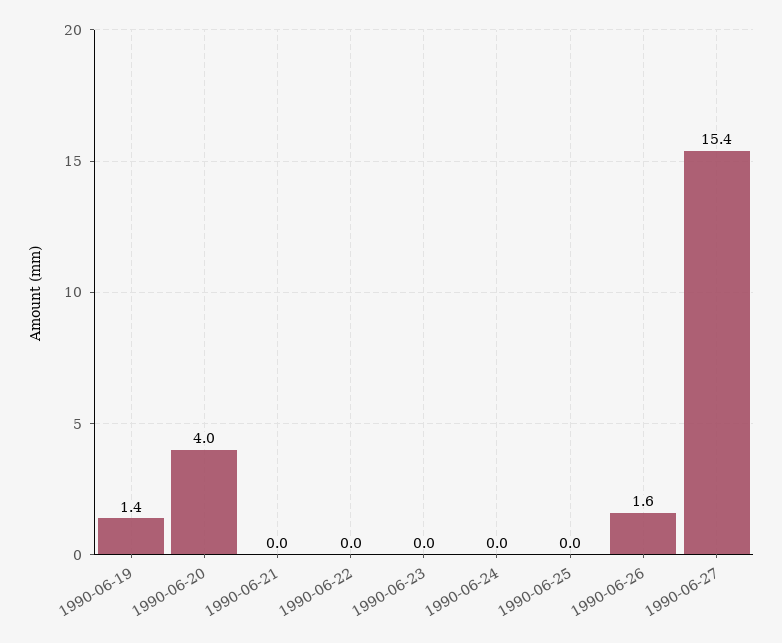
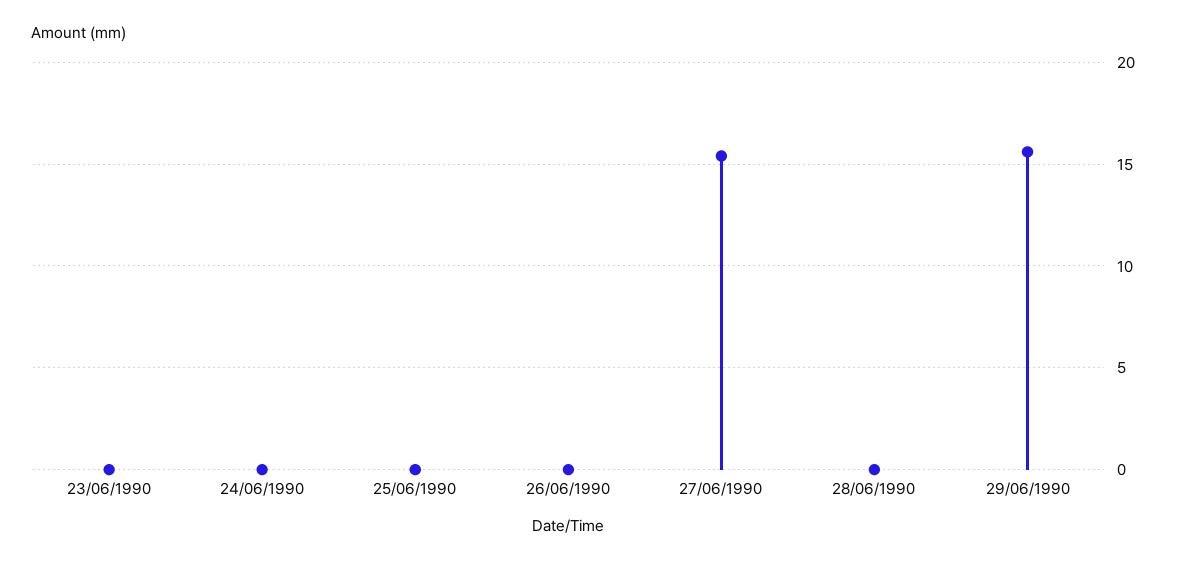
1990-06-19: 1.4 -> none
1990-06-20: 4 -> none
1990-06-21: 0 -> none
1990-06-22: 0 -> none
1990-06-26: 1.6 -> 0
28/06/1990: none -> 0
29/06/1990: none -> 15.5

